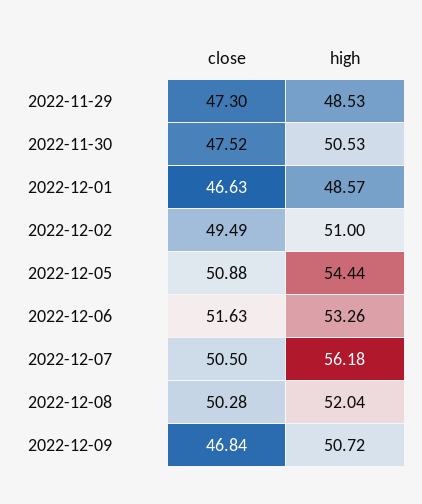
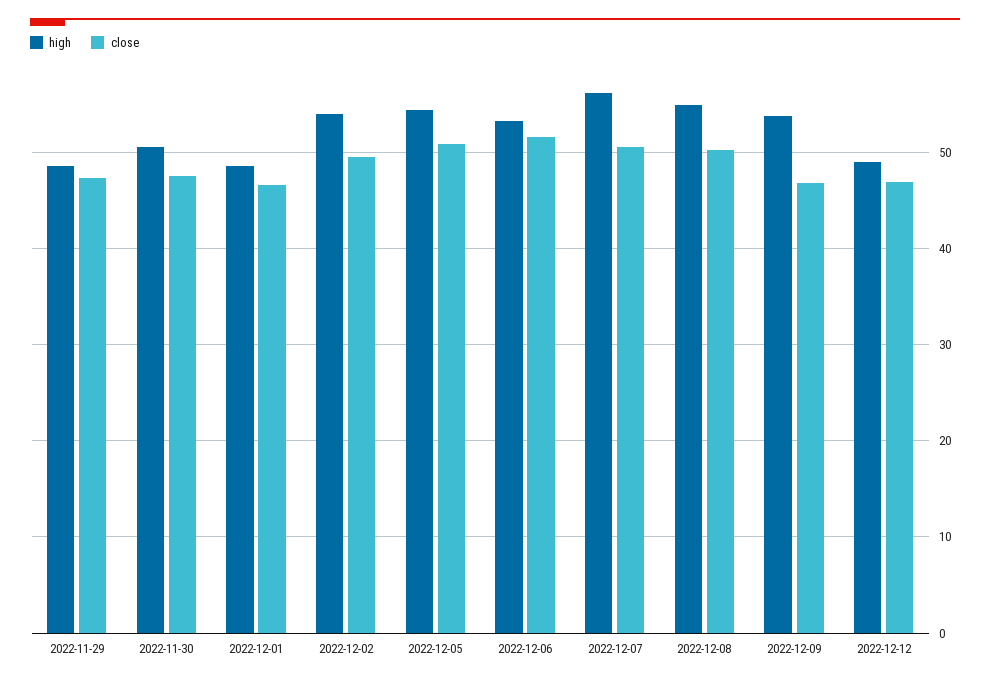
high, 2022-12-02: 51 -> 54
high, 2022-12-08: 52.04 -> 55
high, 2022-12-09: 50.72 -> 54
high, 2022-12-12: none -> 49
close, 2022-12-12: none -> 47

